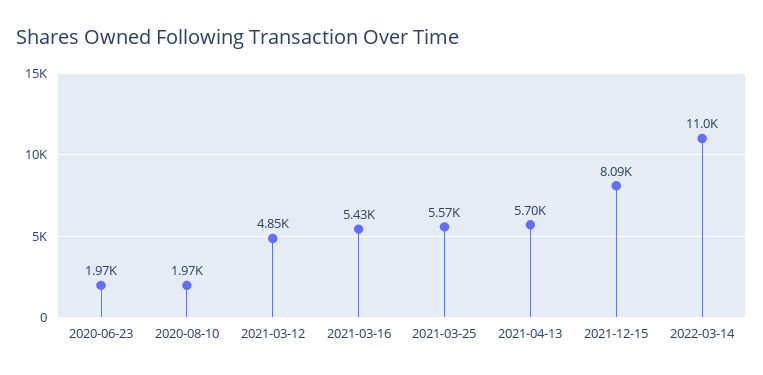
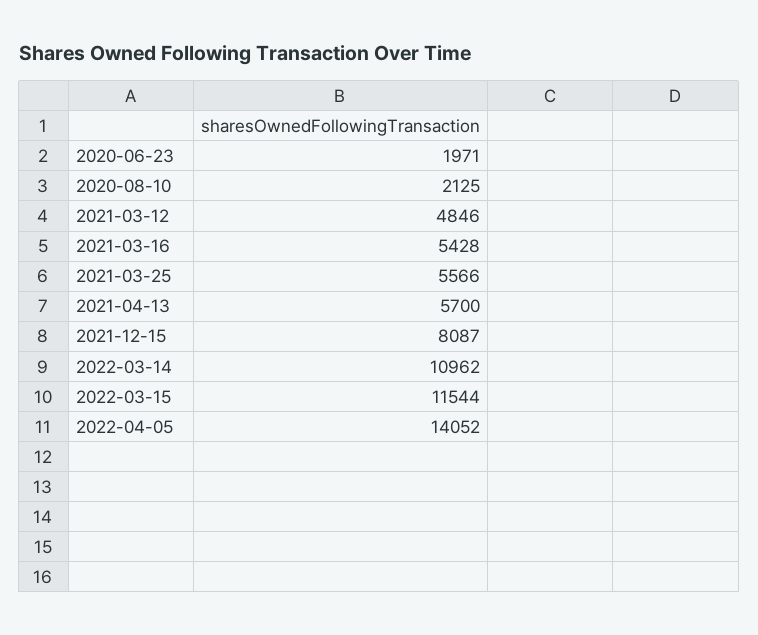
2020-08-10: 1970 -> 2125
2022-03-15: none -> 11544
2022-04-05: none -> 14052

